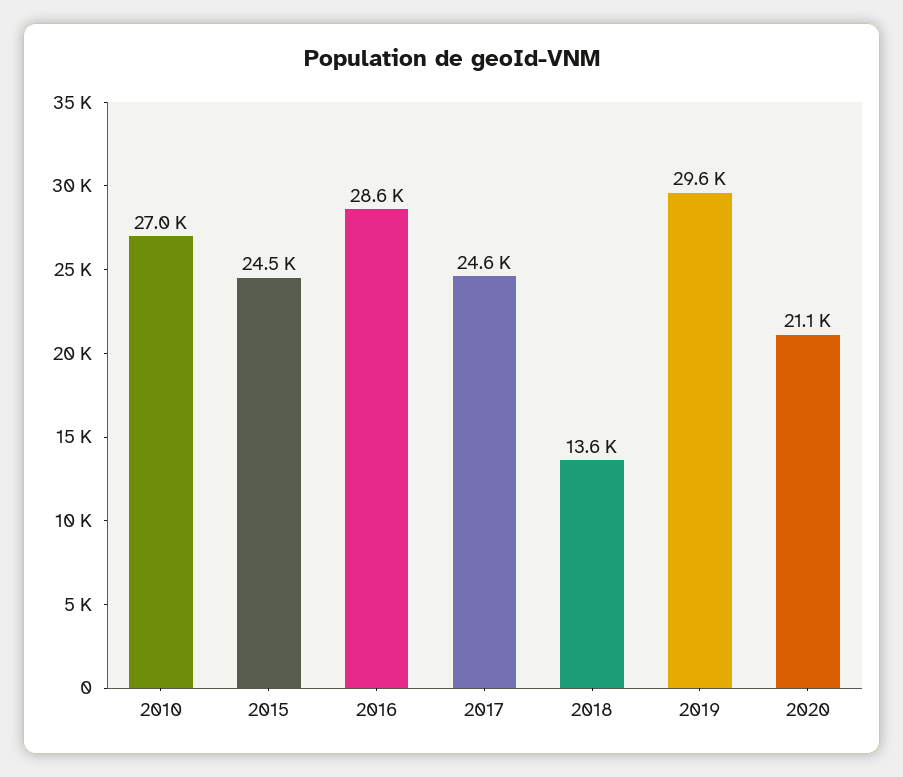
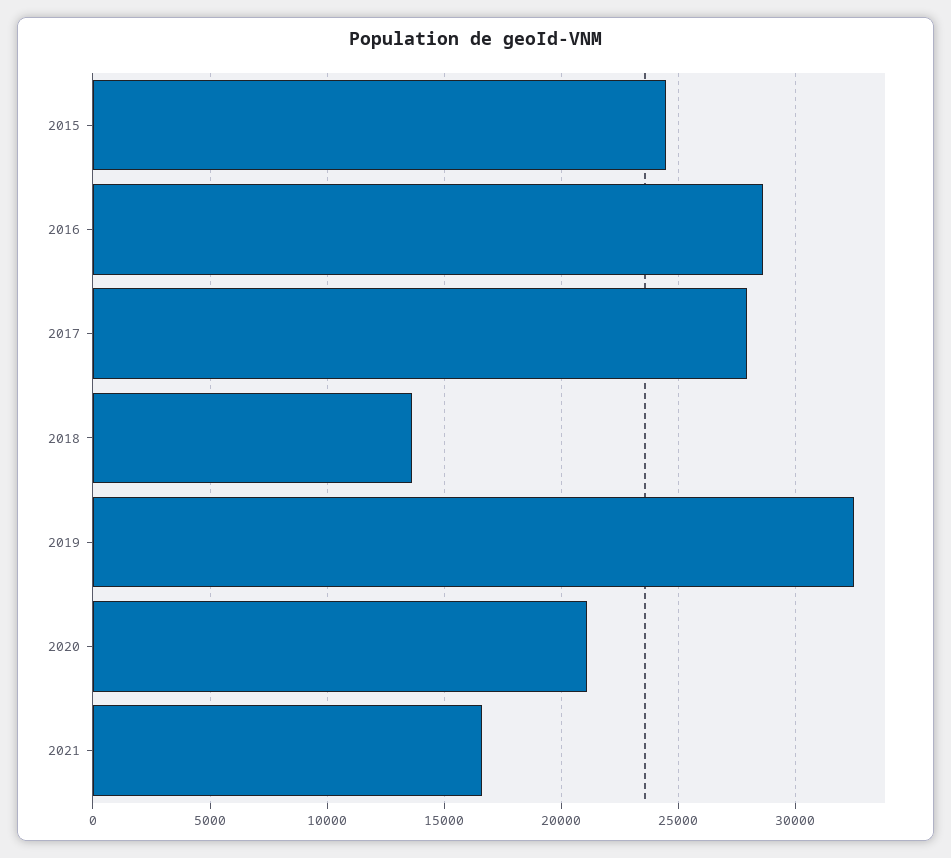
2010: 27000 -> none
2017: 24600 -> 28000
2019: 29600 -> 32500
2021: none -> 16500

